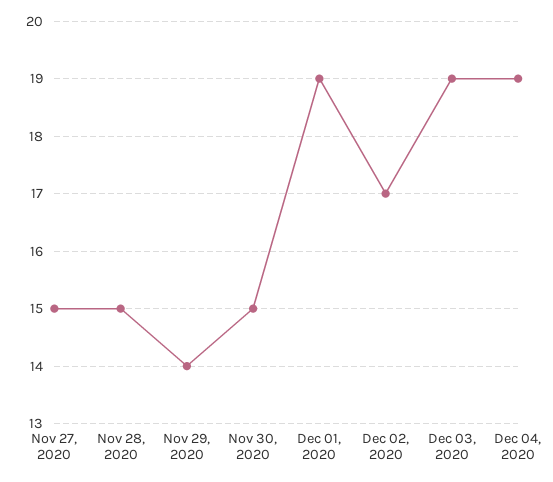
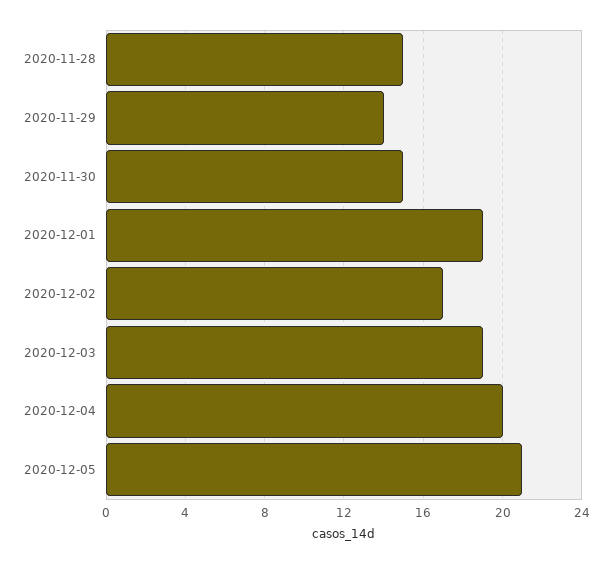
Nov 27, 2020: 15 -> none
Dec 04, 2020: 19 -> 20
2020-12-05: none -> 21

